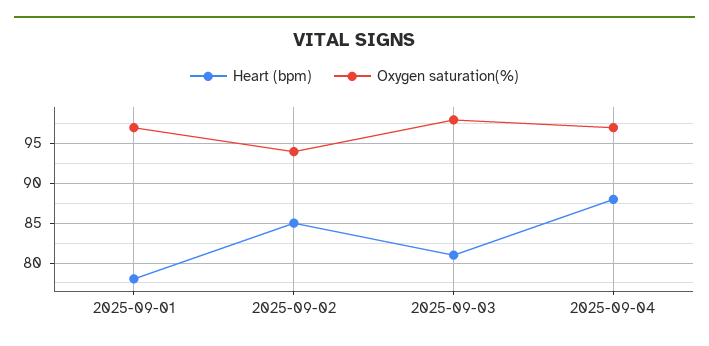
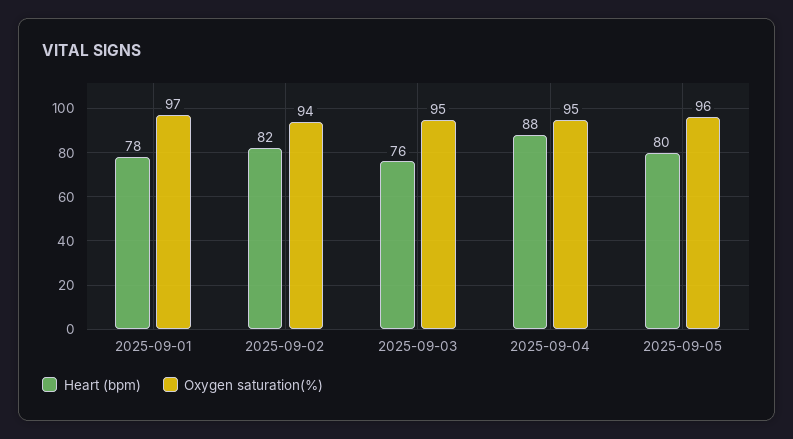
Heart (bpm), 2025-09-02: 85 -> 82
Heart (bpm), 2025-09-03: 81 -> 76
Oxygen saturation(%), 2025-09-03: 98 -> 95
Oxygen saturation(%), 2025-09-04: 97 -> 95
Heart (bpm), 2025-09-05: none -> 80
Oxygen saturation(%), 2025-09-05: none -> 96

